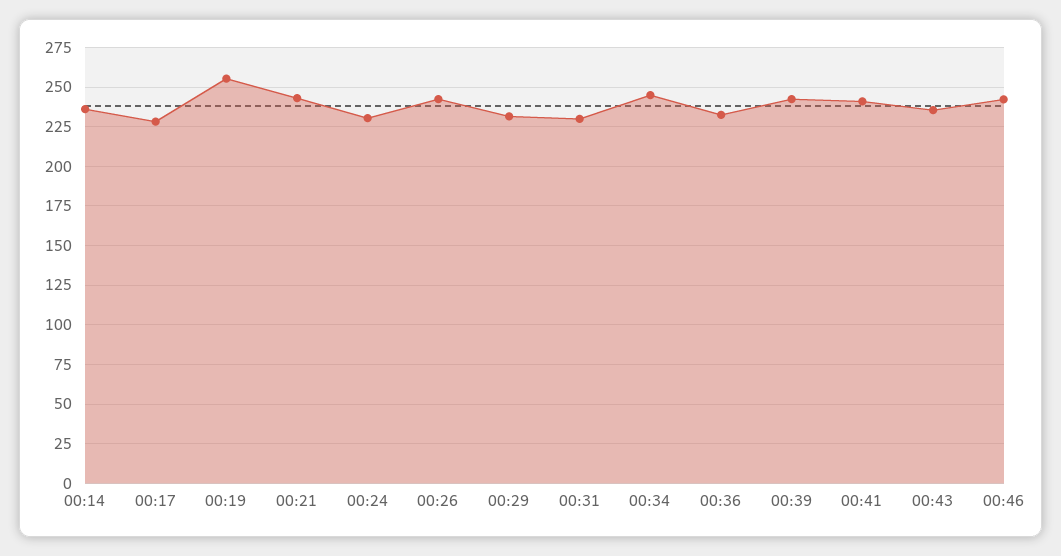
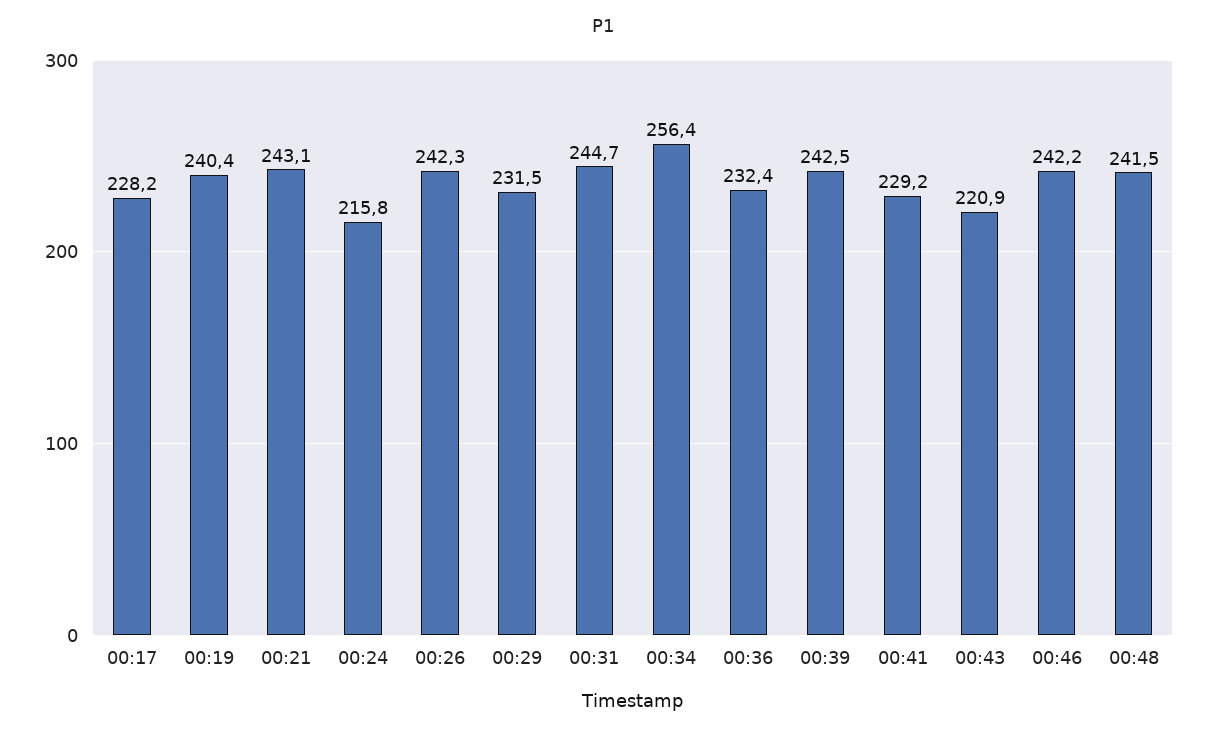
00:14: 235 -> none
00:19: 255 -> 240.4
00:24: 230 -> 215.8
00:31: 230 -> 244.7
00:34: 245 -> 256.4
00:41: 240 -> 229.2
00:43: 235 -> 220.9
00:48: none -> 241.5

